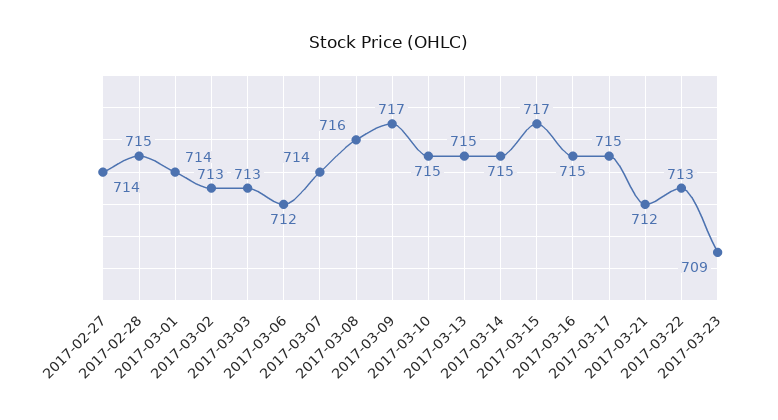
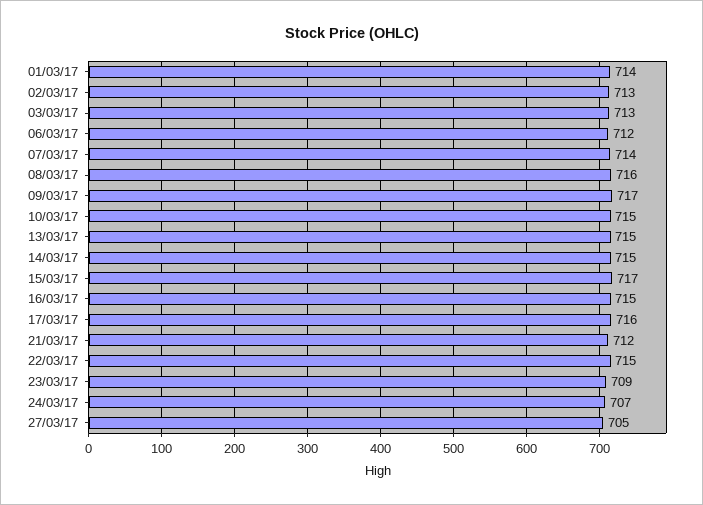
2017-02-27: 714 -> none
2017-02-28: 715 -> none
2017-03-17: 715 -> 716
2017-03-22: 713 -> 715
24/03/17: none -> 707
27/03/17: none -> 705

